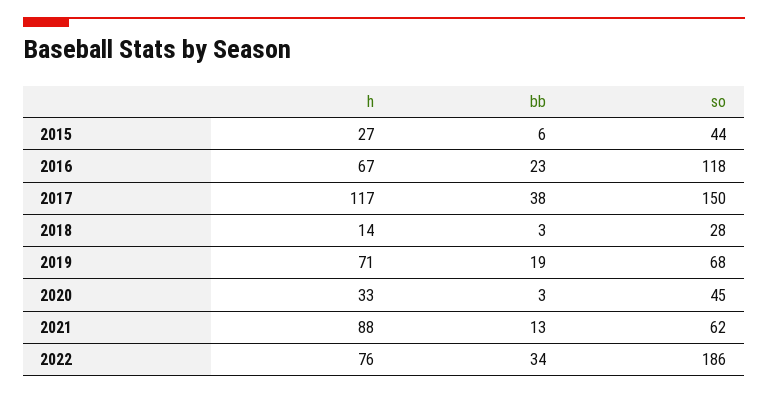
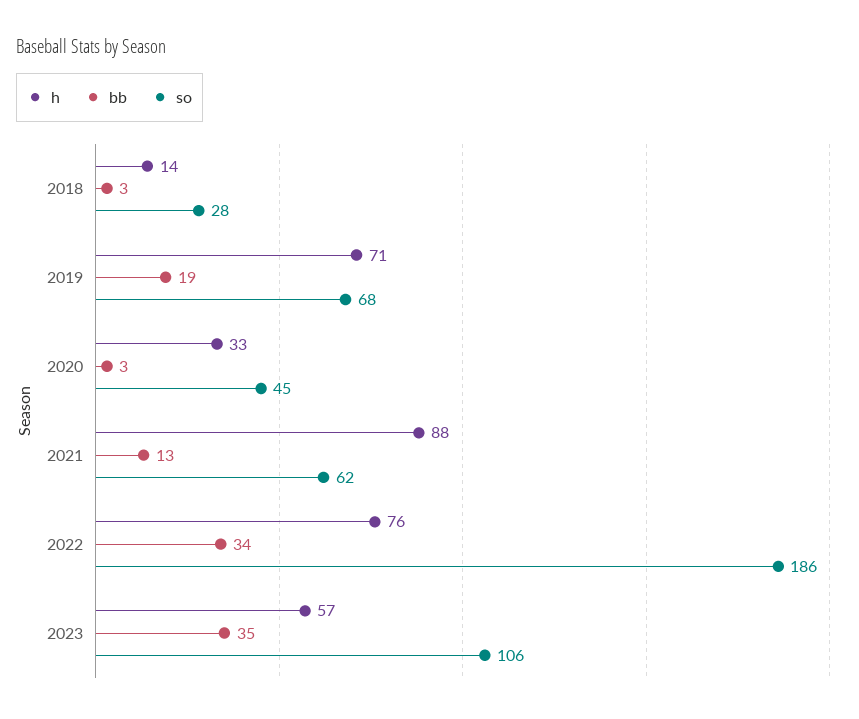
h, 2015: 27 -> none
bb, 2015: 6 -> none
so, 2015: 44 -> none
h, 2016: 67 -> none
bb, 2016: 23 -> none
so, 2016: 118 -> none
h, 2017: 117 -> none
bb, 2017: 38 -> none
so, 2017: 150 -> none
h, 2023: none -> 57
bb, 2023: none -> 35
so, 2023: none -> 106

